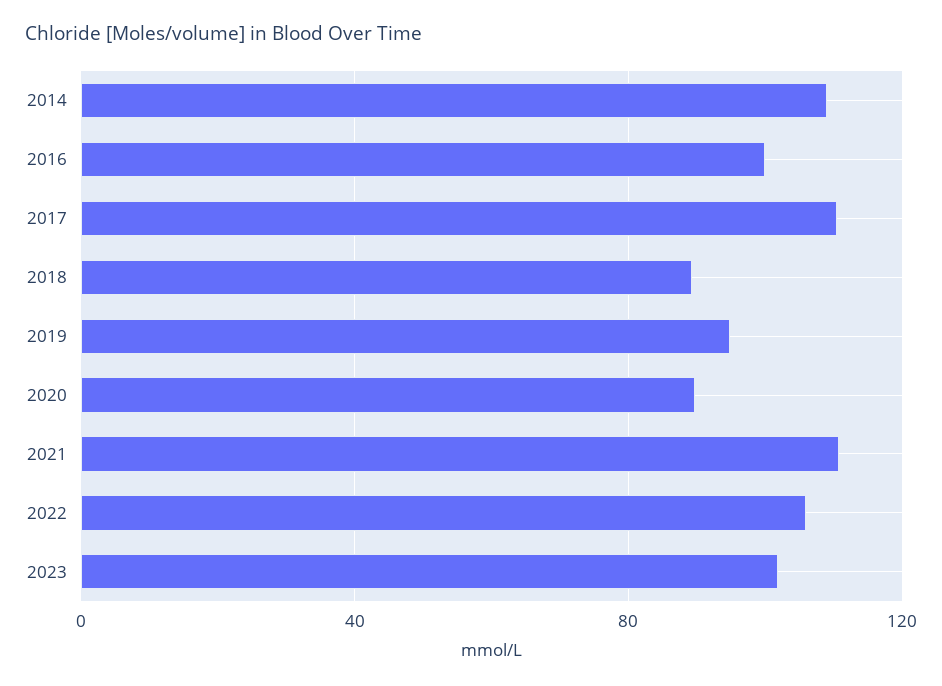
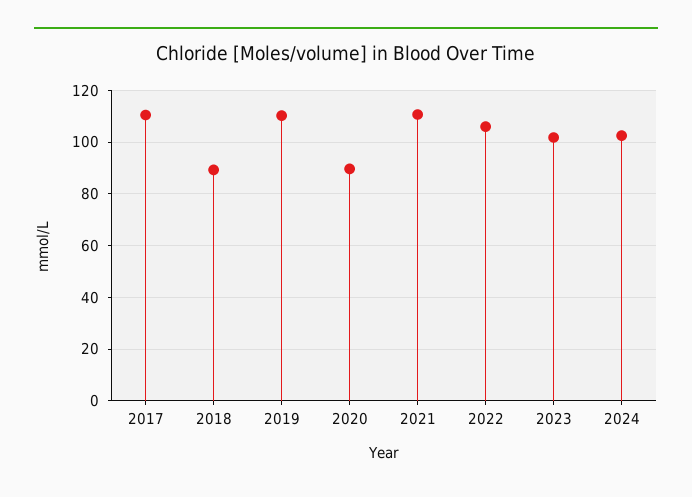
2014: 110 -> none
2016: 100 -> none
2019: 95 -> 110
2024: none -> 102.5

